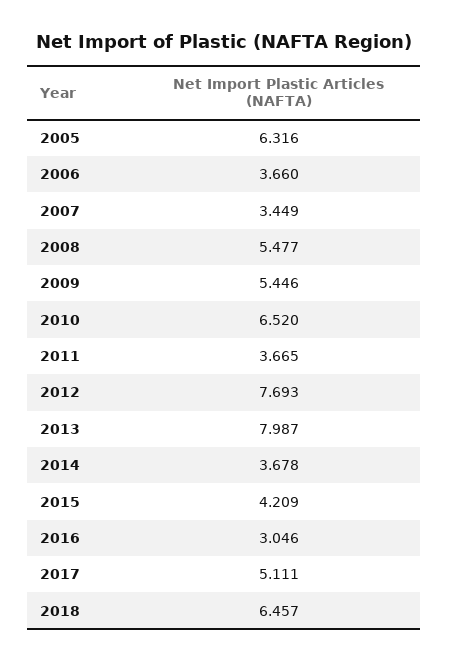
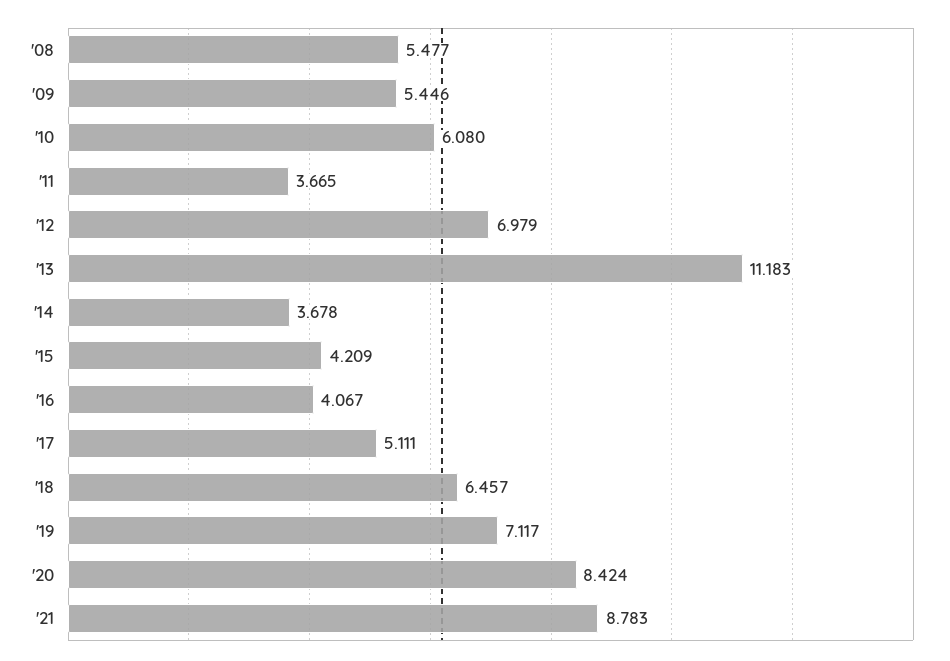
2005: 6.316 -> none
2006: 3.66 -> none
2007: 3.449 -> none
2010: 6.52 -> 6.08
2012: 7.693 -> 6.979
2013: 7.987 -> 11.183
2016: 3.046 -> 4.067
'19: none -> 7.117
'20: none -> 8.424
'21: none -> 8.783

